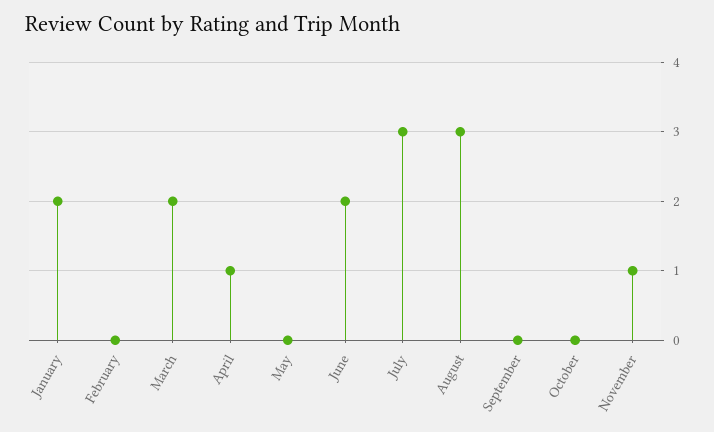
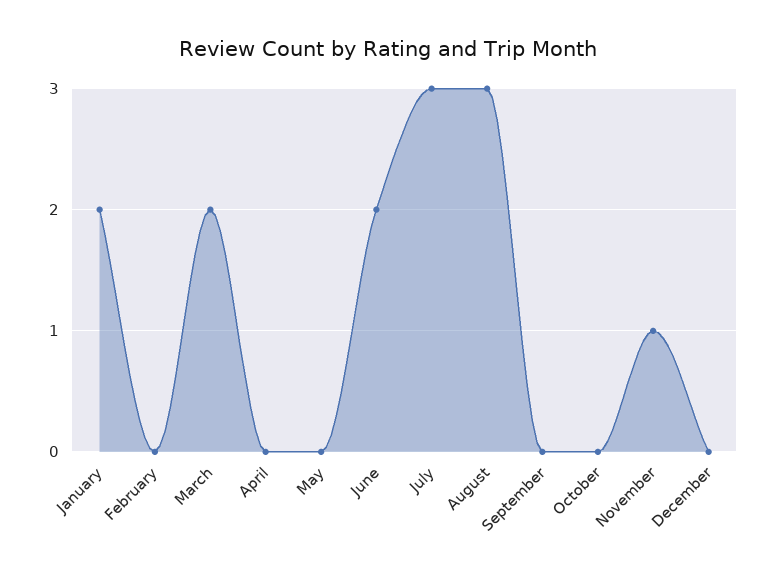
April: 1 -> 0
December: none -> 0

